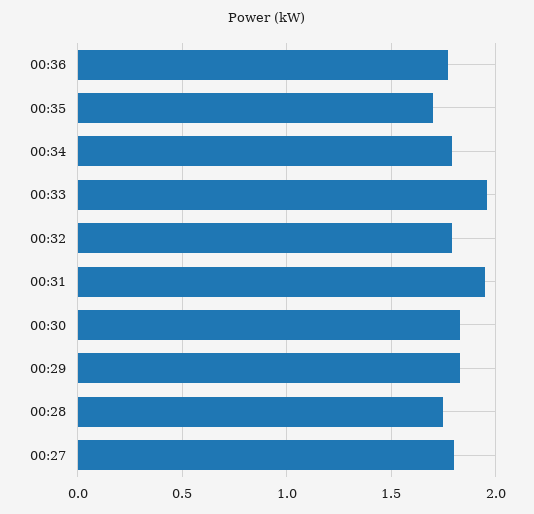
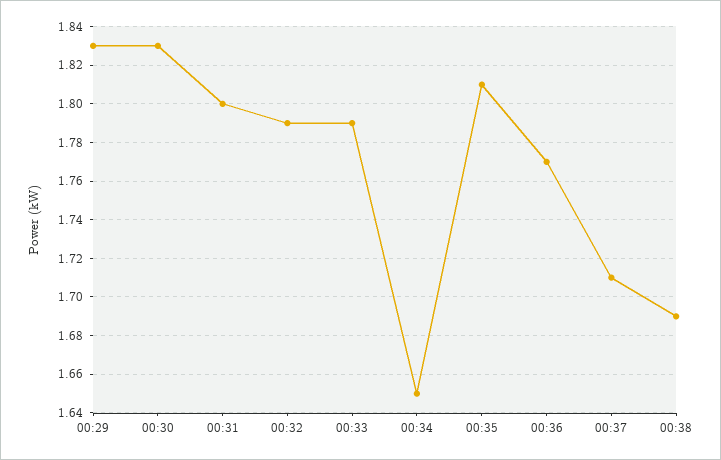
00:35: 1.7 -> 1.81
00:34: 1.8 -> 1.65
00:33: 1.95 -> 1.79
00:31: 1.95 -> 1.8
00:28: 1.75 -> none
00:27: 1.8 -> none
00:37: none -> 1.71
00:38: none -> 1.69

